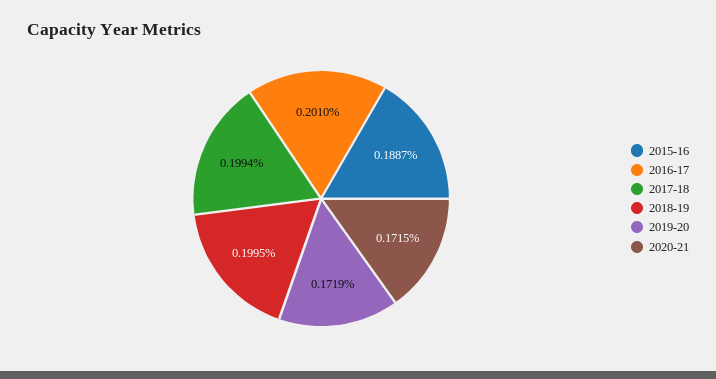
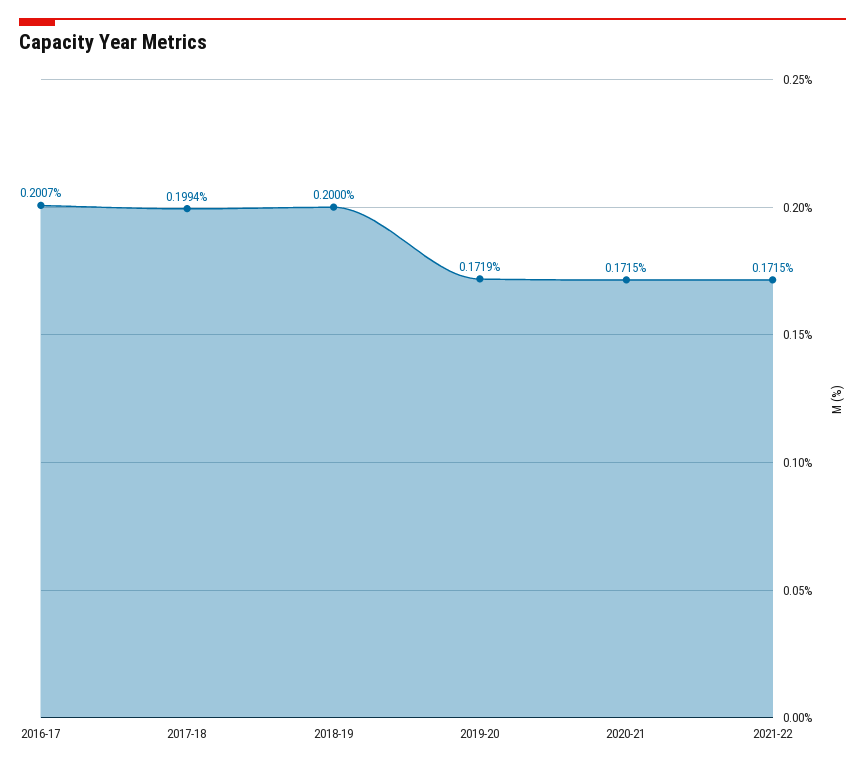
2015-16: 0.1887 -> none
2016-17: 0.201 -> 0.2007
2018-19: 0.1995 -> 0.2
2021-22: none -> 0.1715

